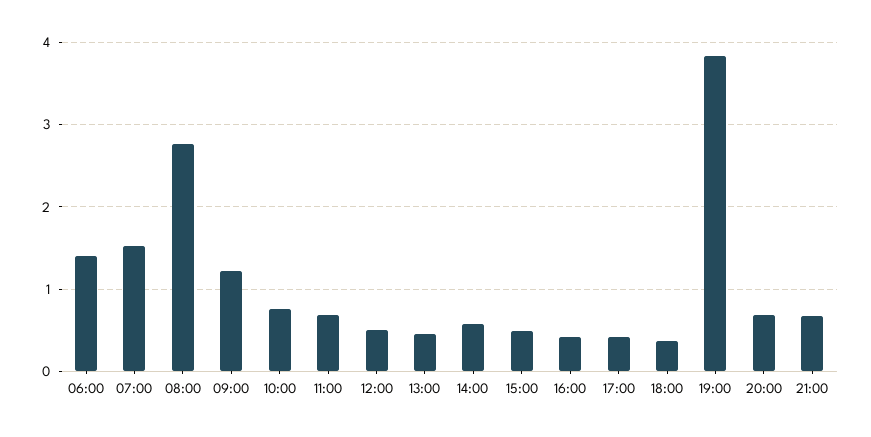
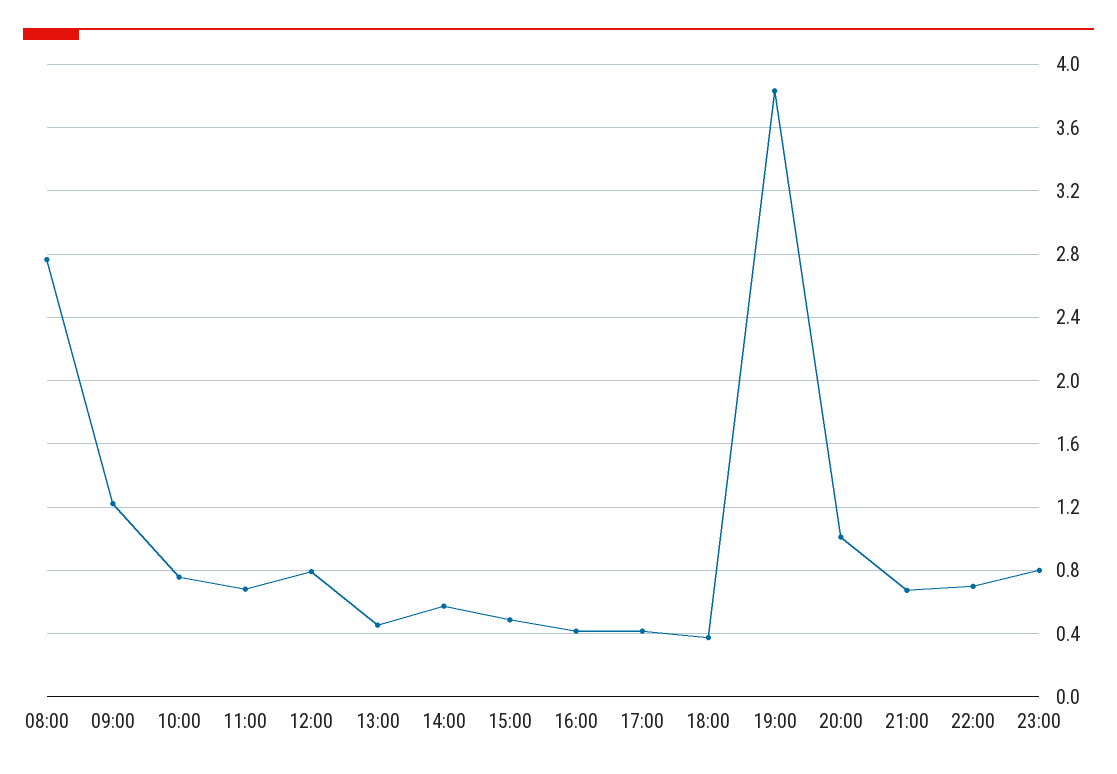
06:00: 1.4 -> none
07:00: 1.5 -> none
12:00: 0.5 -> 0.8
20:00: 0.7 -> 1
22:00: none -> 0.7
23:00: none -> 0.8

